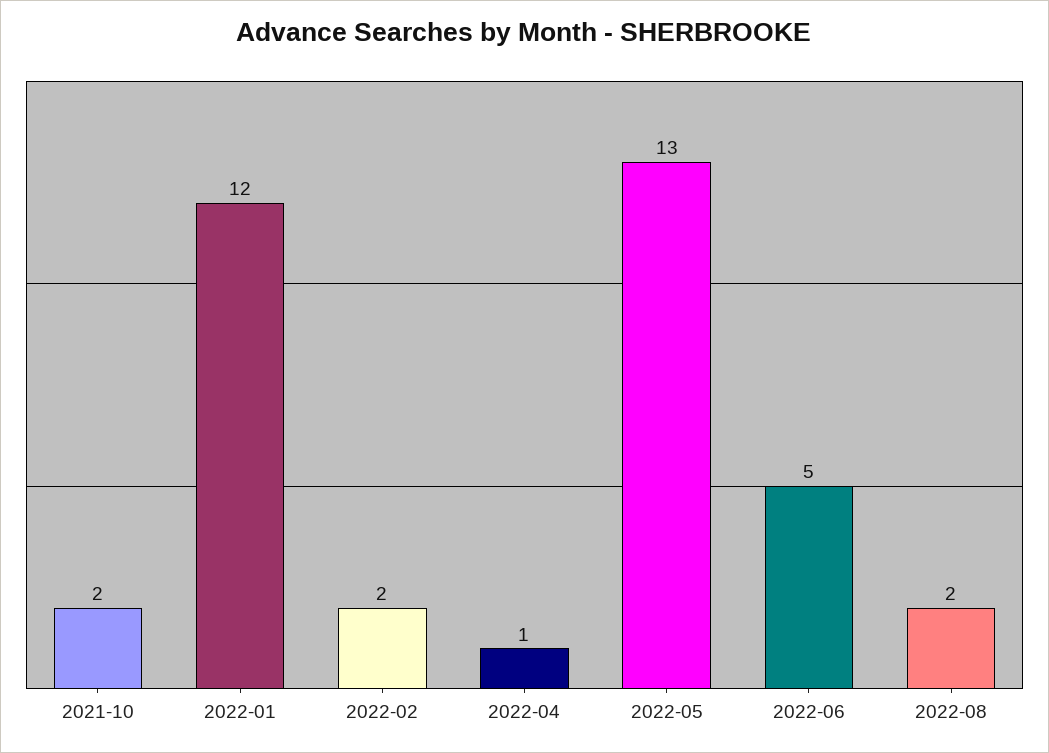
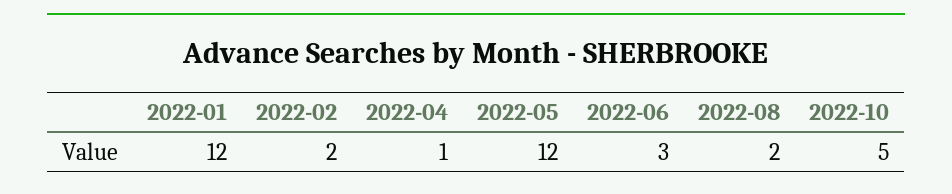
2021-10: 2 -> none
2022-05: 13 -> 12
2022-06: 5 -> 3
2022-10: none -> 5

